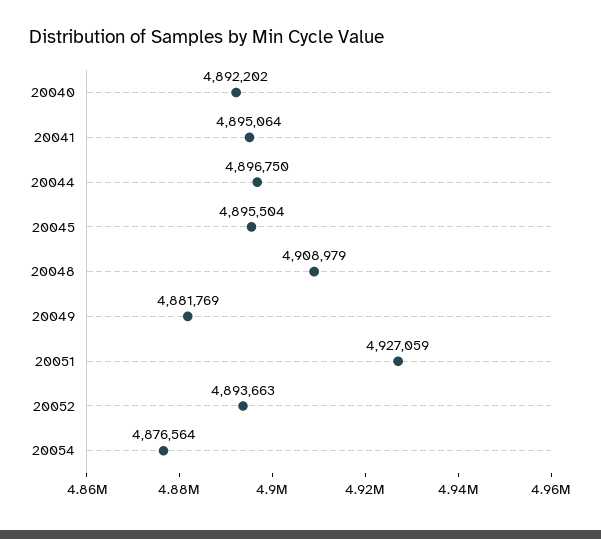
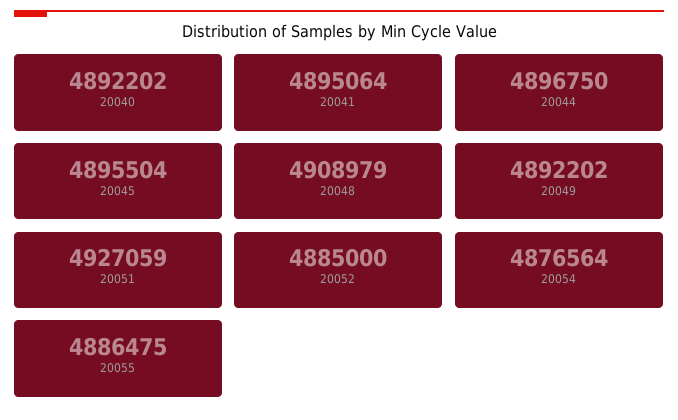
20049: 4881769 -> 4892202
20052: 4893663 -> 4885000
20055: none -> 4886475

